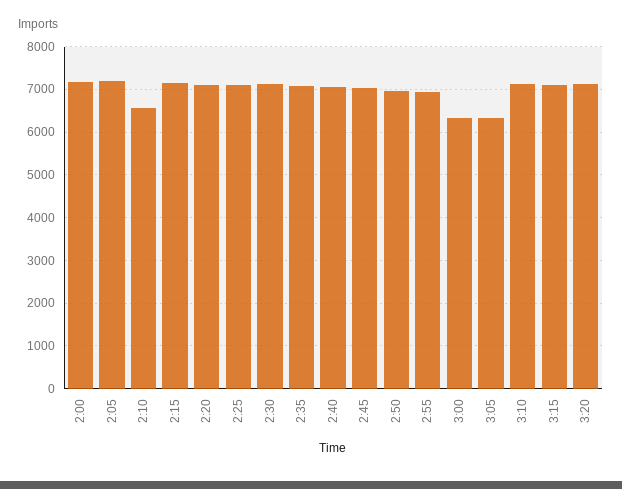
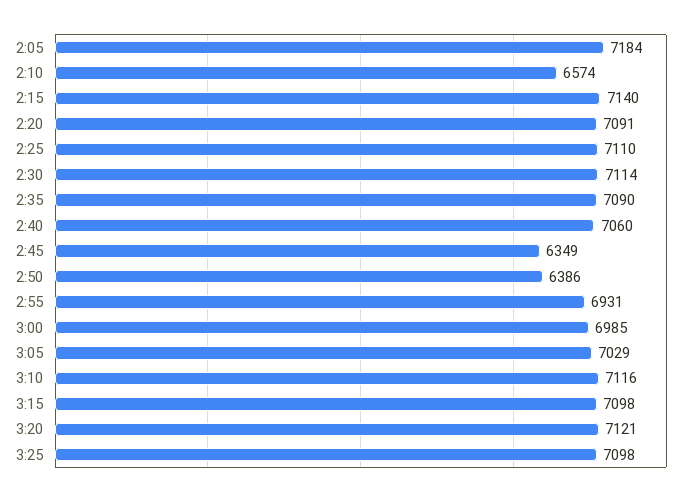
2:00: 7200 -> none
2:45: 7000 -> 6349
2:50: 7000 -> 6386
3:00: 6400 -> 6985
3:05: 6400 -> 7029
3:25: none -> 7098

